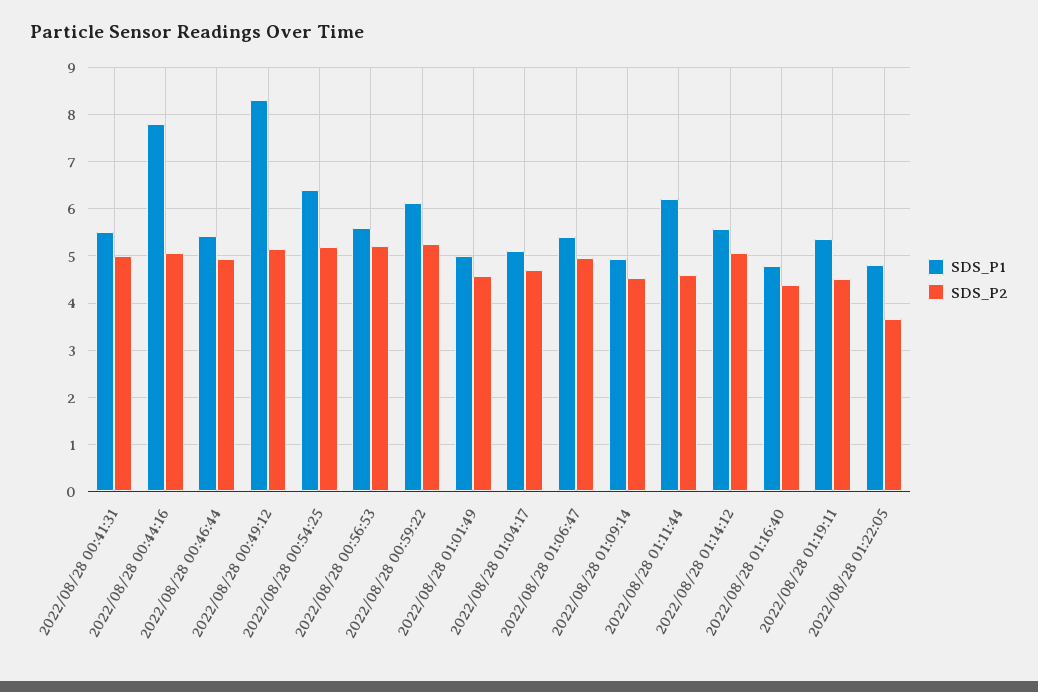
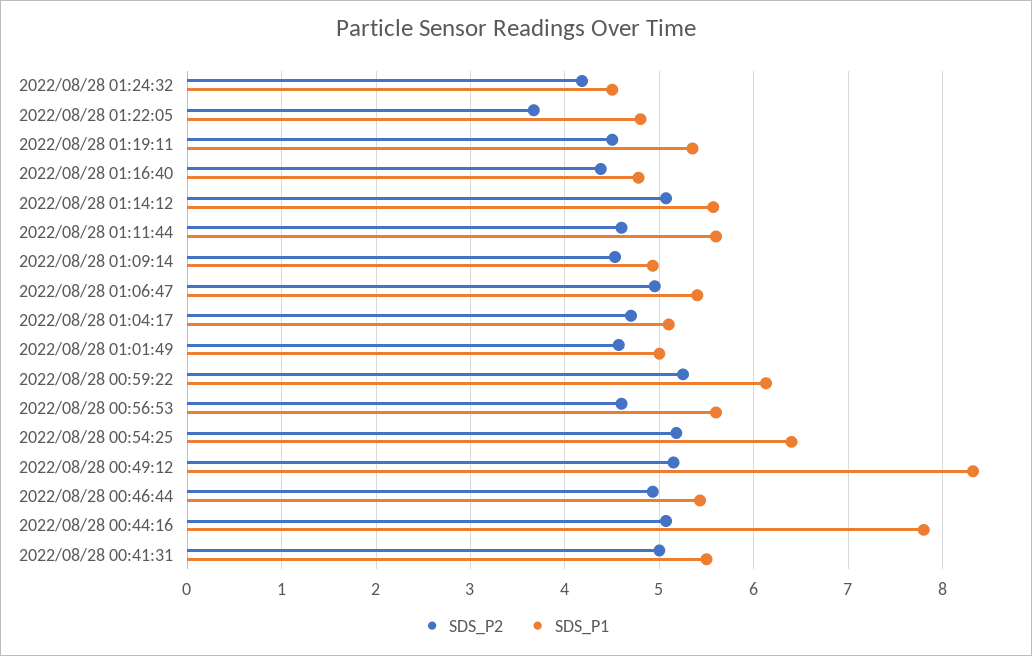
SDS_P2, 2022/08/28 00:56:53: 5.2 -> 4.6
SDS_P1, 2022/08/28 01:11:44: 6.2 -> 5.6
SDS_P2, 2022/08/28 01:24:32: none -> 4.2
SDS_P1, 2022/08/28 01:24:32: none -> 4.5

